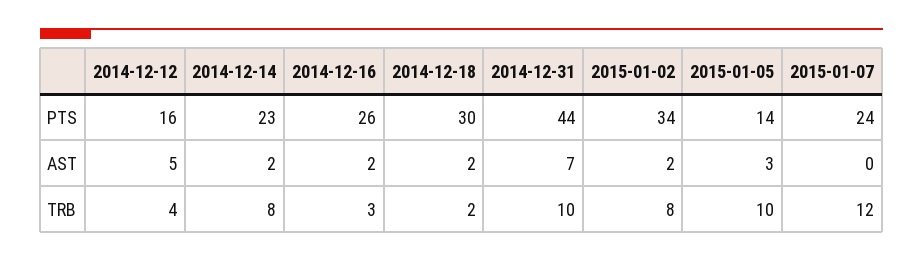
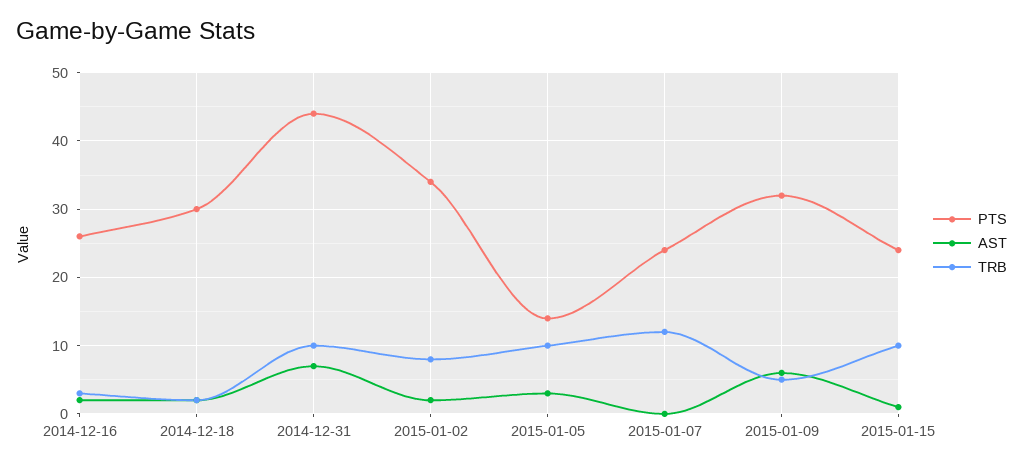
PTS, 2014-12-12: 16 -> none
PTS, 2014-12-14: 23 -> none
AST, 2014-12-12: 5 -> none
AST, 2014-12-14: 2 -> none
TRB, 2014-12-12: 4 -> none
TRB, 2014-12-14: 8 -> none
PTS, 2015-01-09: none -> 32
AST, 2015-01-09: none -> 6
TRB, 2015-01-09: none -> 5
PTS, 2015-01-15: none -> 24
AST, 2015-01-15: none -> 1
TRB, 2015-01-15: none -> 10

